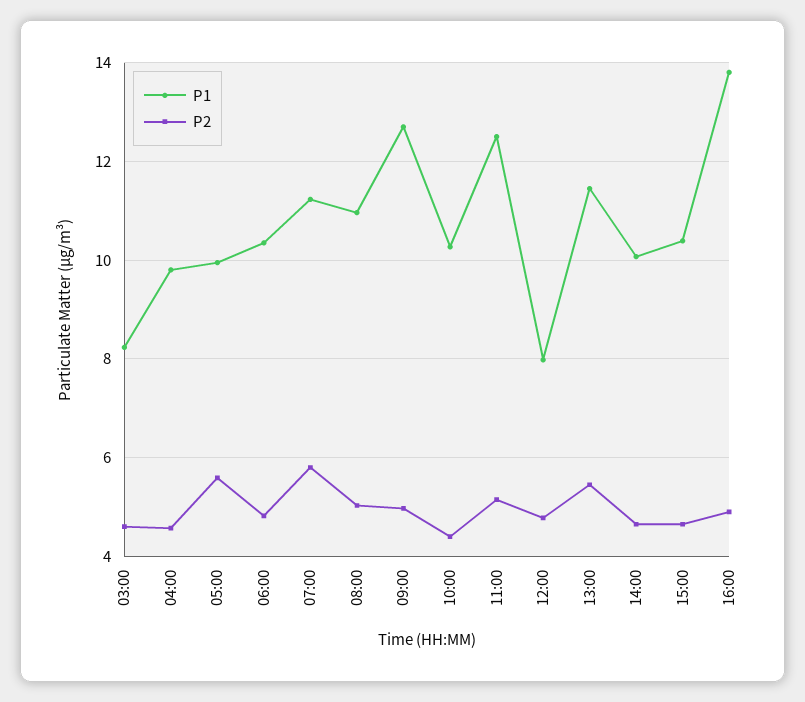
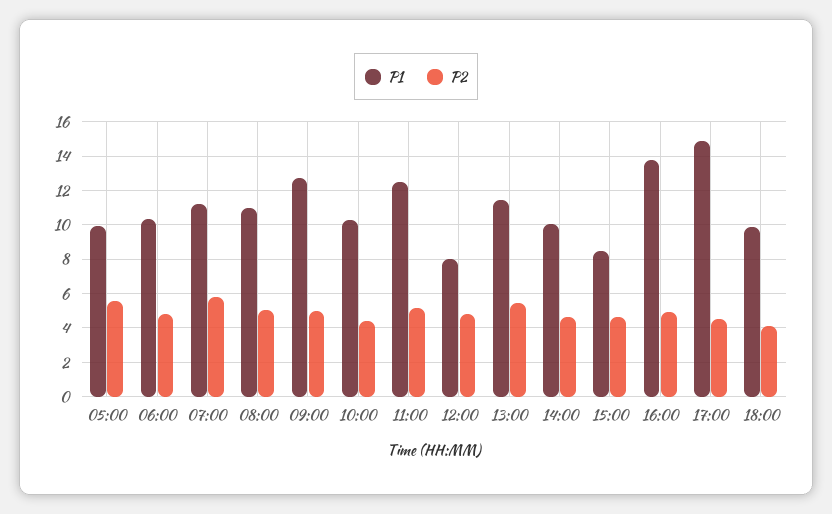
P1, 03:00: 8.2 -> none
P2, 03:00: 4.6 -> none
P1, 04:00: 9.8 -> none
P2, 04:00: 4.6 -> none
P1, 15:00: 10.4 -> 8.5
P1, 17:00: none -> 15
P2, 17:00: none -> 4.5
P1, 18:00: none -> 10
P2, 18:00: none -> 4

